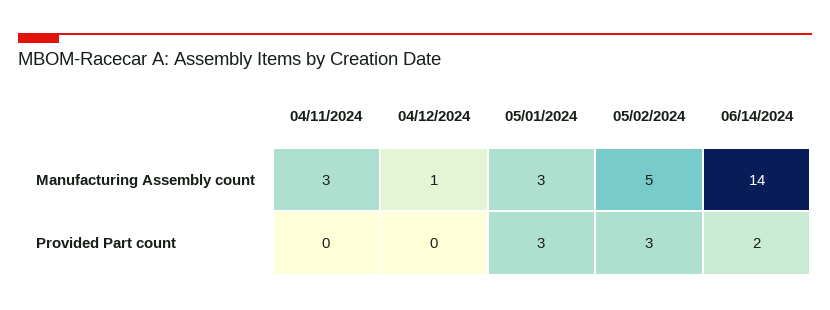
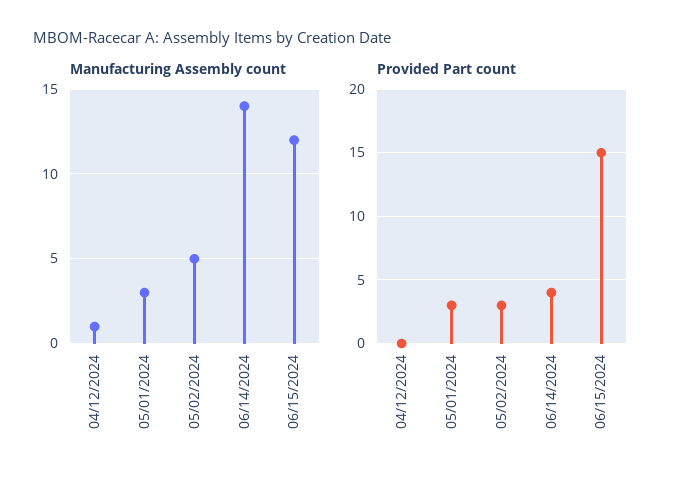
Manufacturing Assembly count, 04/11/2024: 3 -> none
Provided Part count, 04/11/2024: 0 -> none
Provided Part count, 06/14/2024: 2 -> 4
Manufacturing Assembly count, 06/15/2024: none -> 12
Provided Part count, 06/15/2024: none -> 15

